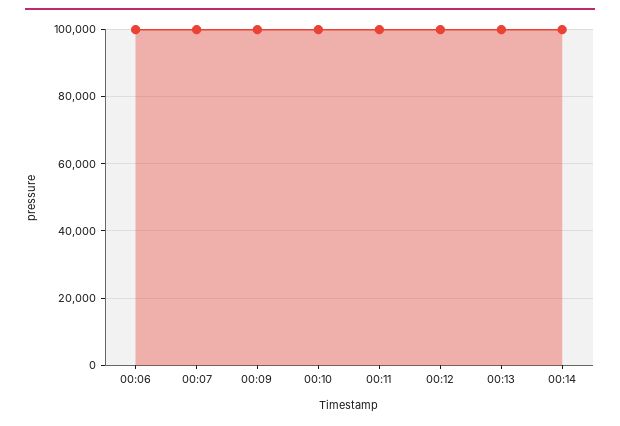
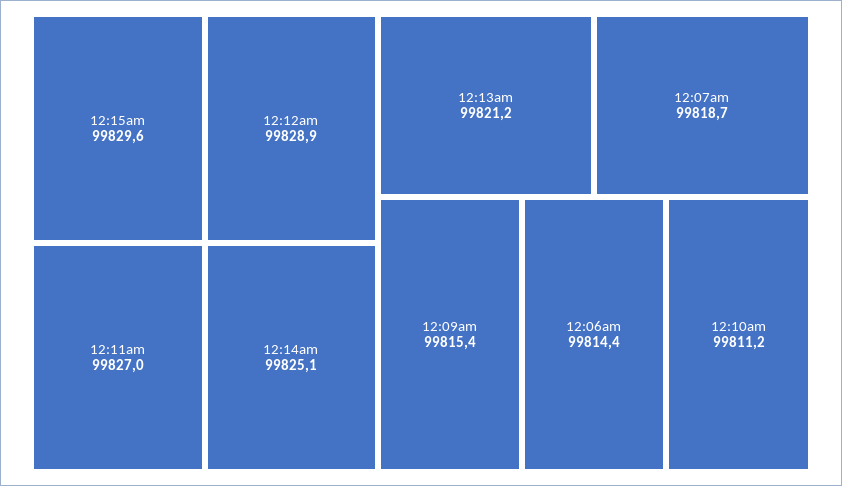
12:15am: none -> 99829.6

